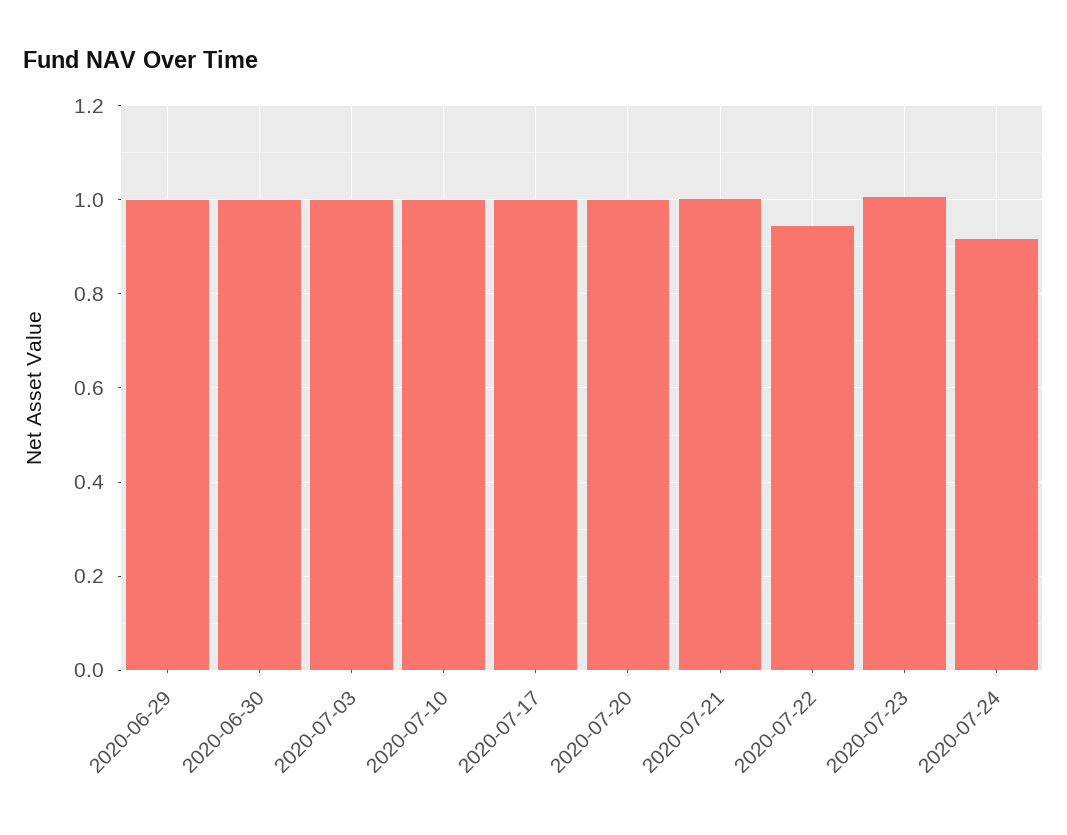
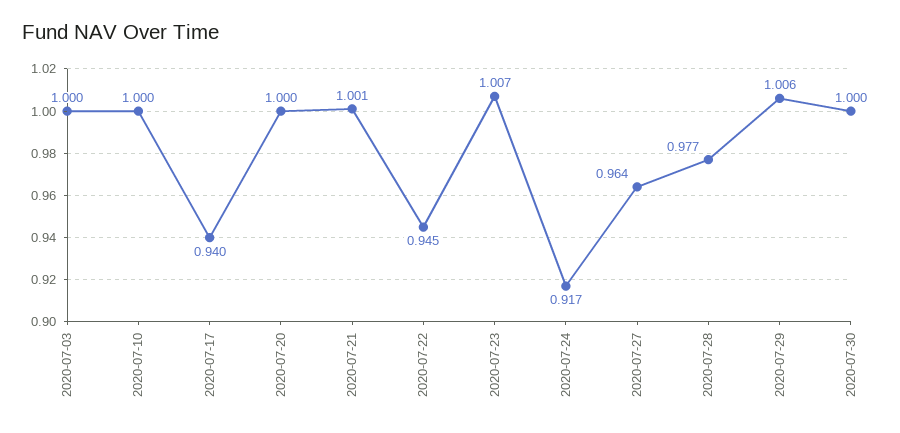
2020-06-29: 1 -> none
2020-06-30: 1 -> none
2020-07-17: 1 -> 0.94
2020-07-27: none -> 0.964
2020-07-28: none -> 0.977
2020-07-29: none -> 1.006
2020-07-30: none -> 1

